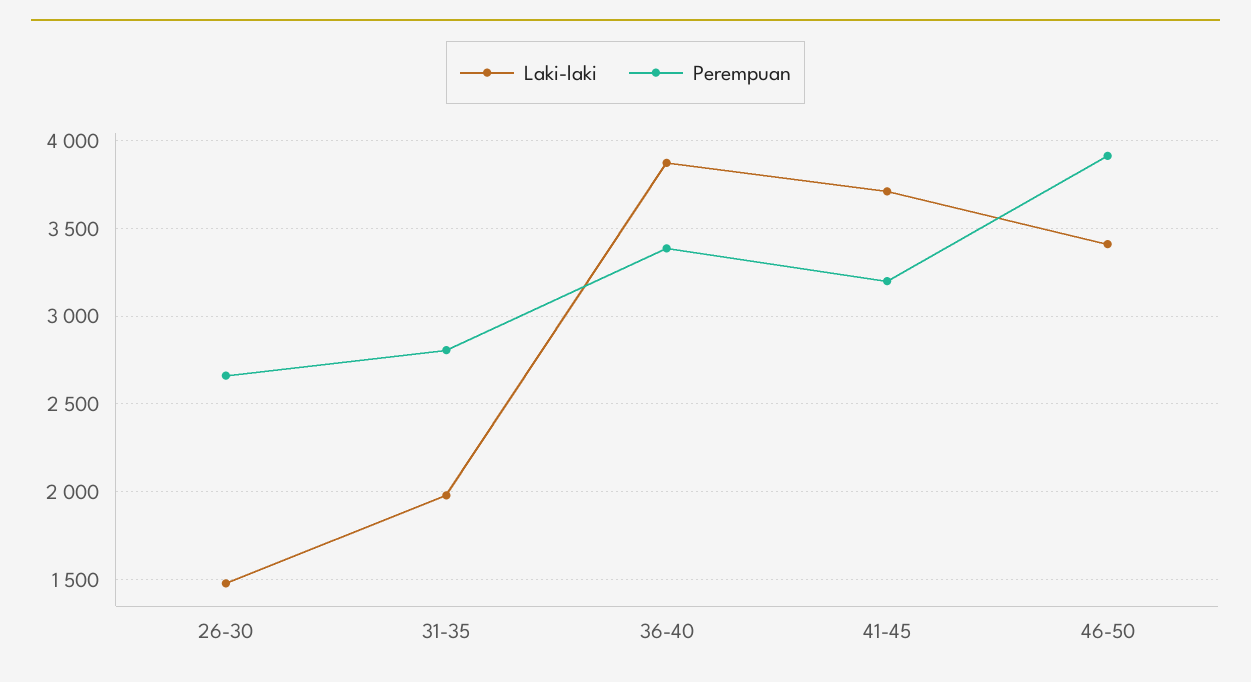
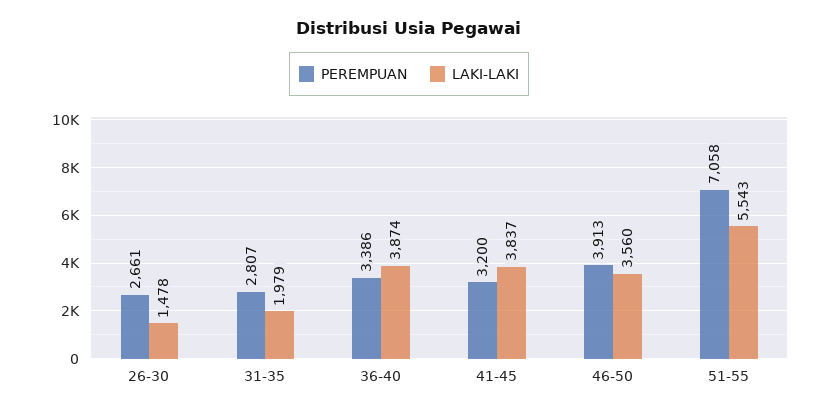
Laki-laki, 41-45: 3700 -> 3837
Laki-laki, 46-50: 3400 -> 3560
Perempuan, 51-55: none -> 7058
Laki-laki, 51-55: none -> 5543

